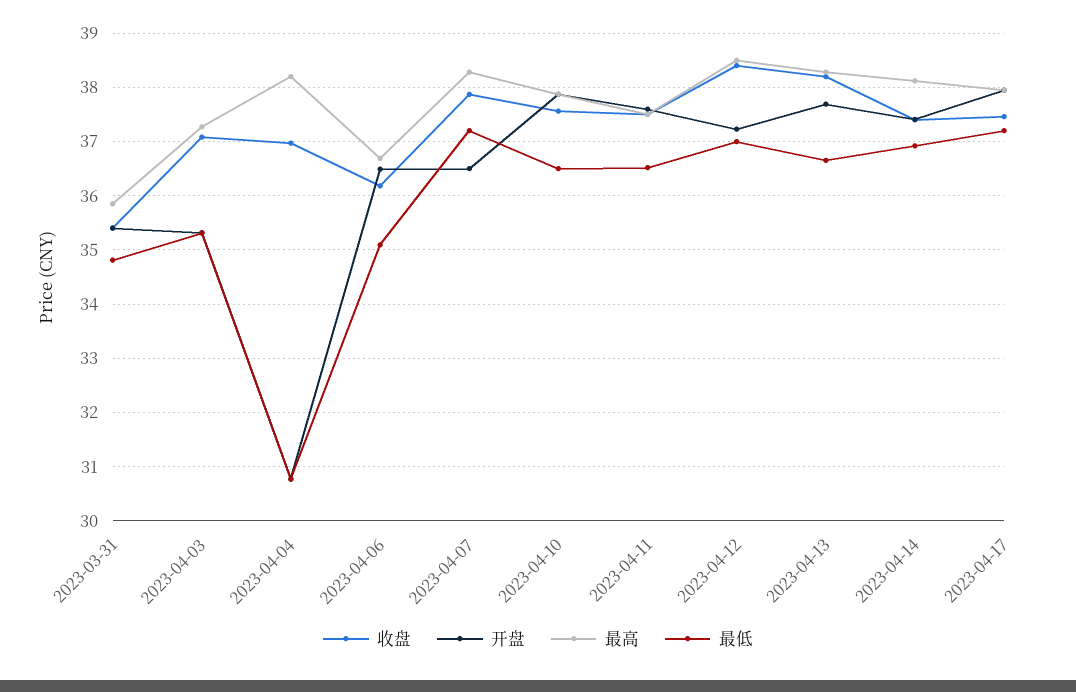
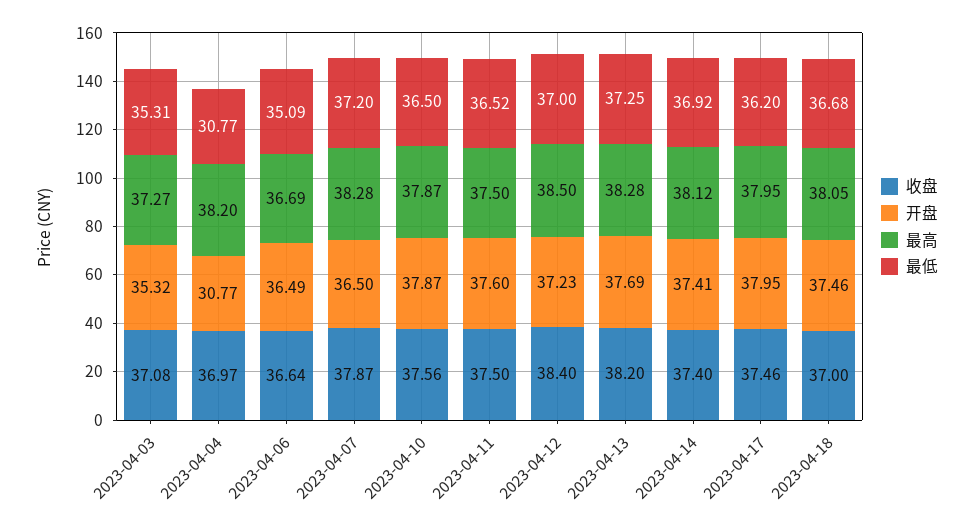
收盘, 2023-03-31: 35.4 -> none
开盘, 2023-03-31: 35.4 -> none
最高, 2023-03-31: 35.8 -> none
最低, 2023-03-31: 34.8 -> none
收盘, 2023-04-06: 36.2 -> 36.64
最低, 2023-04-13: 36.6 -> 37.25
最低, 2023-04-17: 37.2 -> 36.2
收盘, 2023-04-18: none -> 37
开盘, 2023-04-18: none -> 37.46
最高, 2023-04-18: none -> 38.05
最低, 2023-04-18: none -> 36.68

